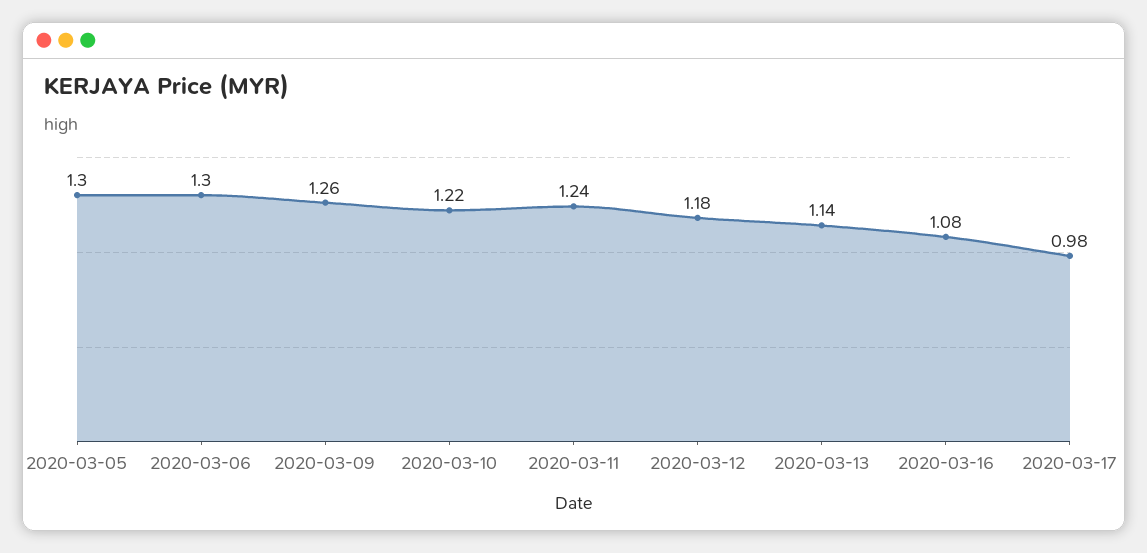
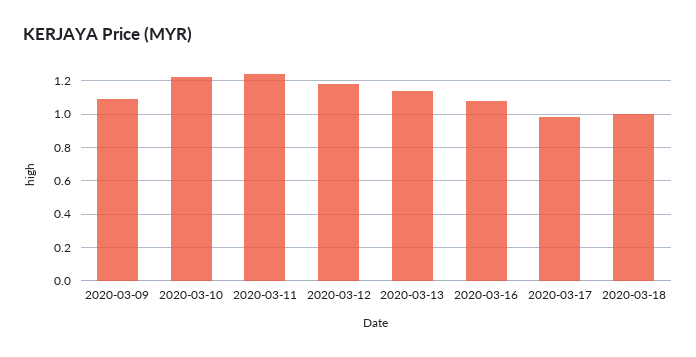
2020-03-05: 1.3 -> none
2020-03-06: 1.3 -> none
2020-03-09: 1.26 -> 1.1
2020-03-18: none -> 1

